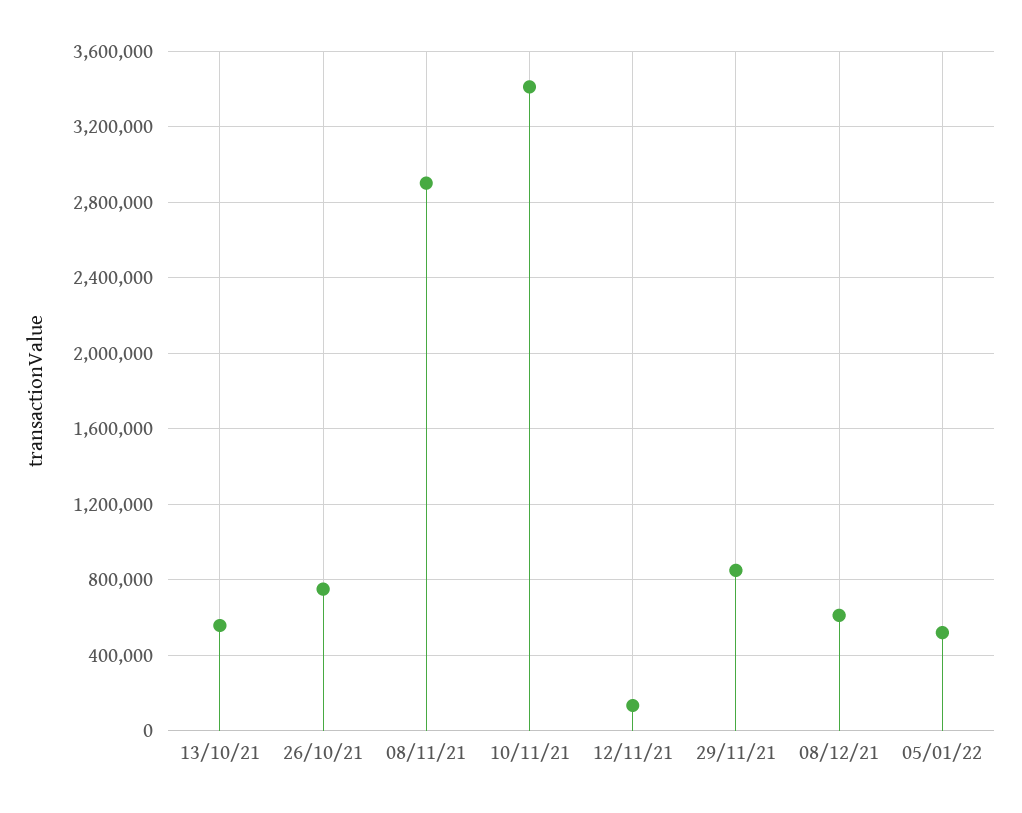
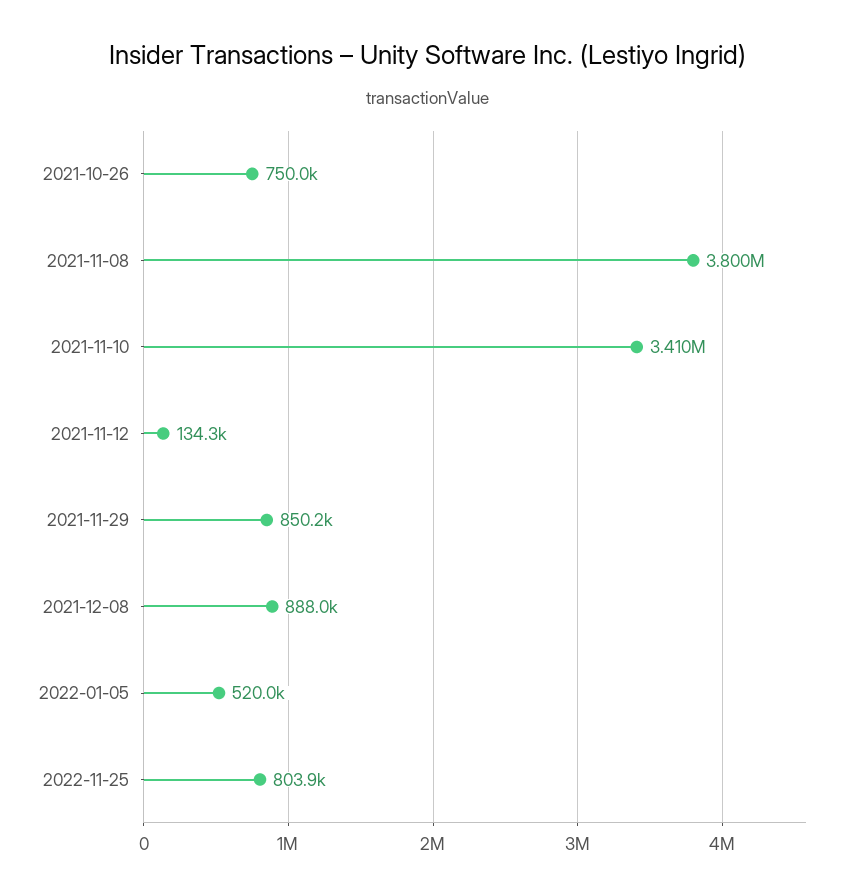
13/10/21: 550000 -> none
08/11/21: 2900000 -> 3800000
08/12/21: 600000 -> 888000
2022-11-25: none -> 803900

